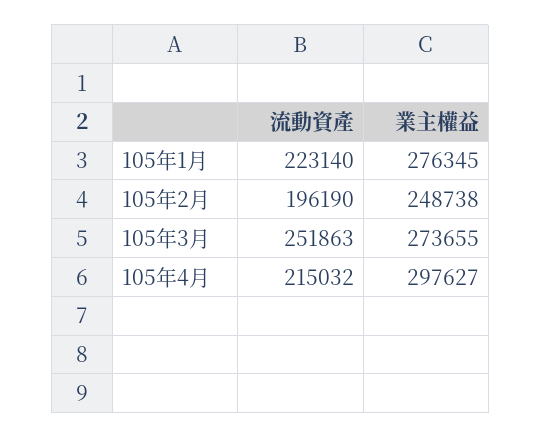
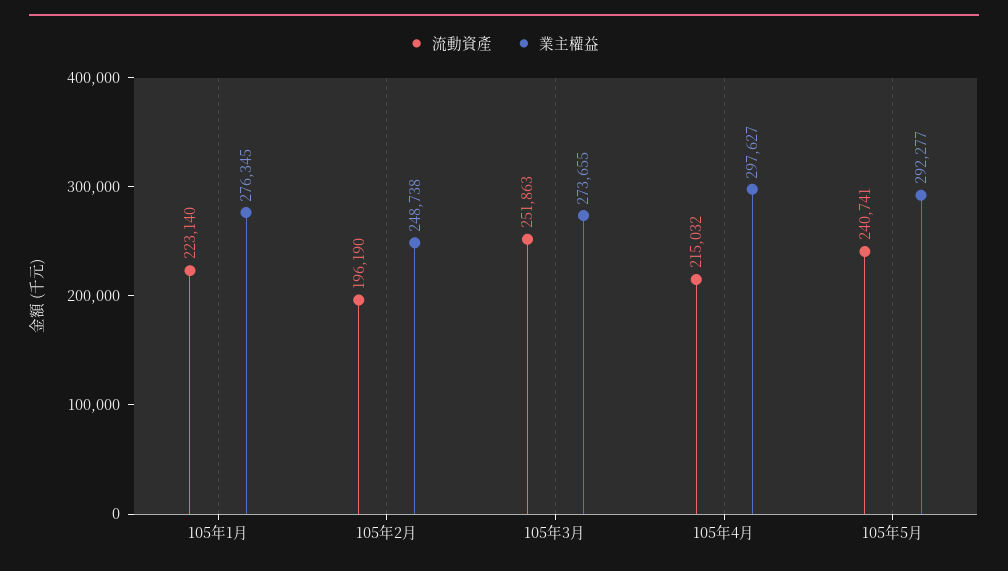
流動資產, 105年5月: none -> 240741
業主權益, 105年5月: none -> 292277

